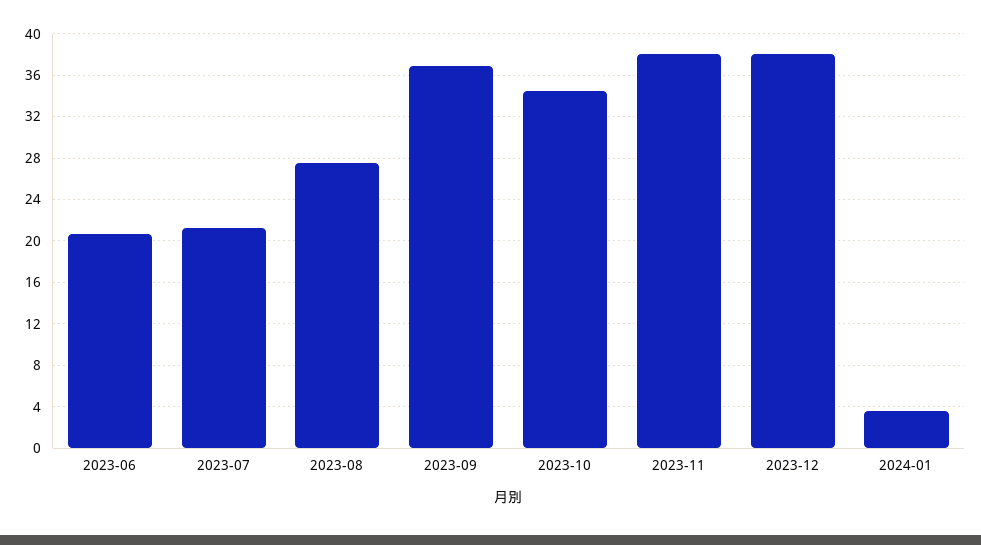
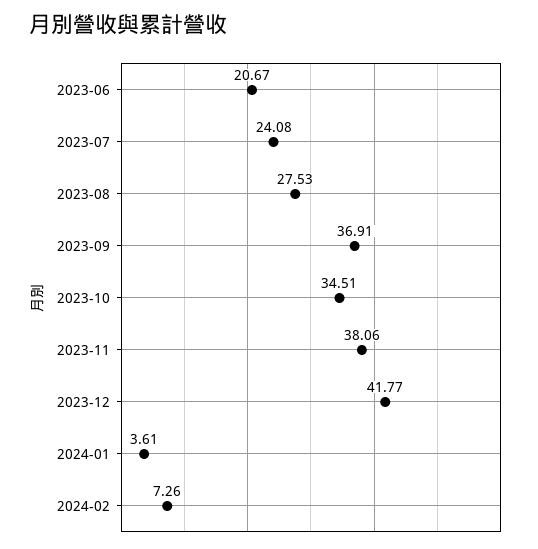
2023-07: 21 -> 24.08
2023-12: 38 -> 41.77
2024-02: none -> 7.26

